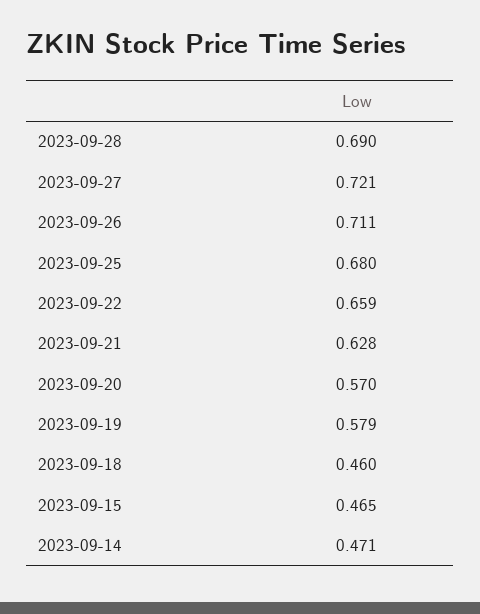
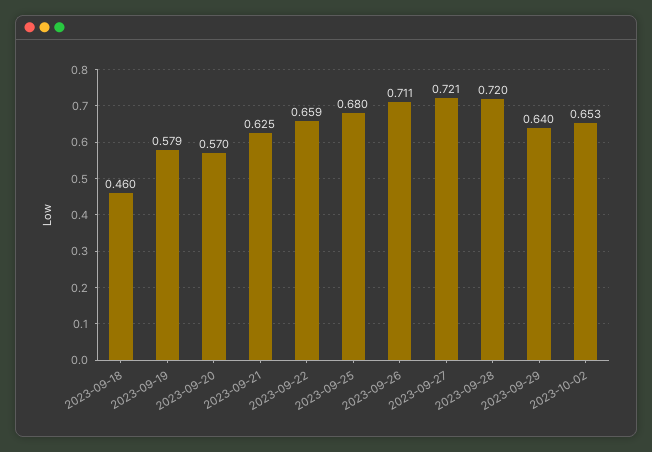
2023-09-28: 0.69 -> 0.72
2023-09-21: 0.628 -> 0.625
2023-09-15: 0.465 -> none
2023-09-14: 0.471 -> none
2023-09-29: none -> 0.64
2023-10-02: none -> 0.653

